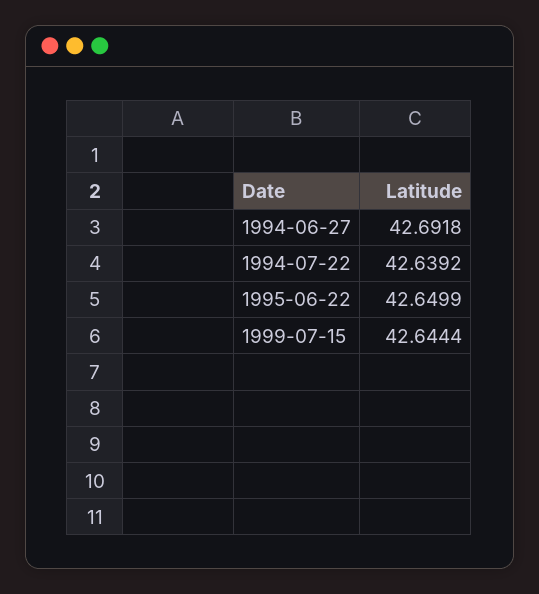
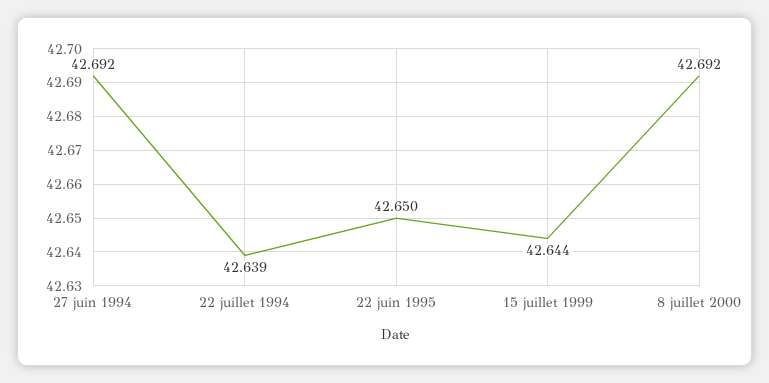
8 juillet 2000: none -> 42.692

